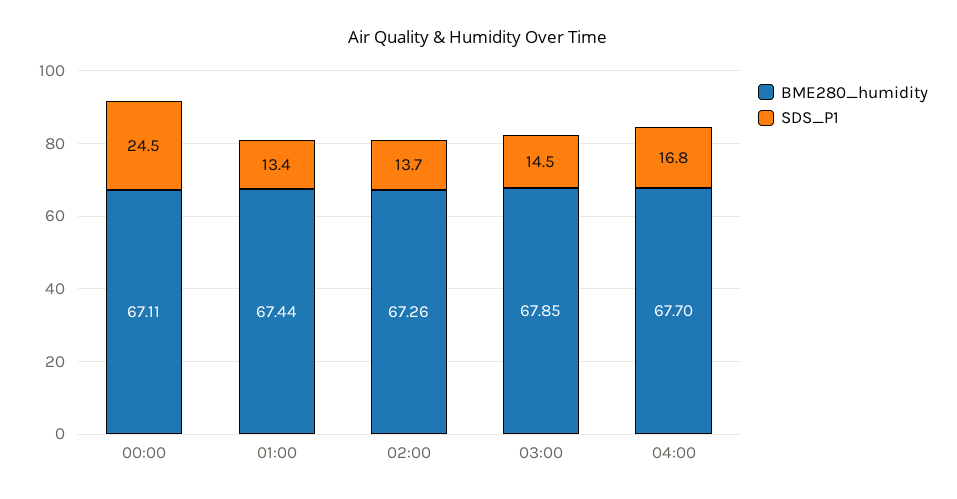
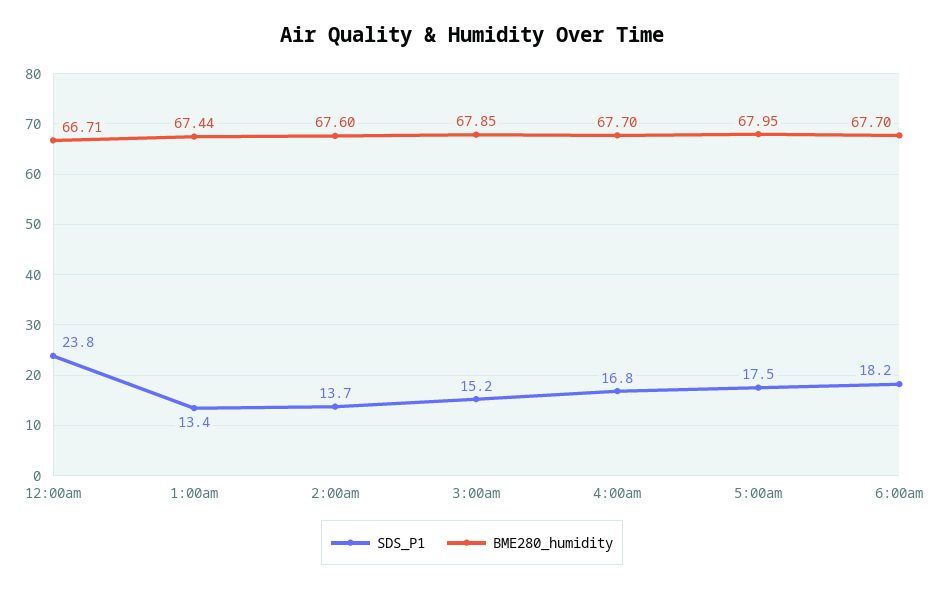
BME280_humidity, 00:00: 67.11 -> 66.71
SDS_P1, 00:00: 24.5 -> 23.8
BME280_humidity, 02:00: 67.26 -> 67.6
SDS_P1, 03:00: 14.5 -> 15.2
SDS_P1, 5:00am: none -> 17.5
BME280_humidity, 5:00am: none -> 67.95
SDS_P1, 6:00am: none -> 18.2
BME280_humidity, 6:00am: none -> 67.7

